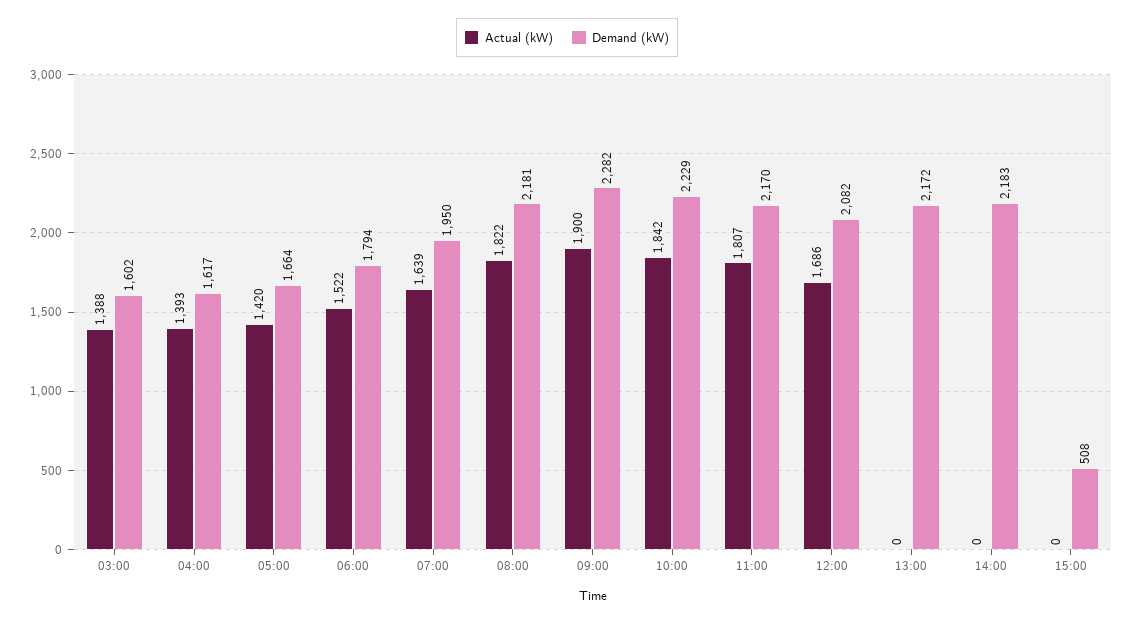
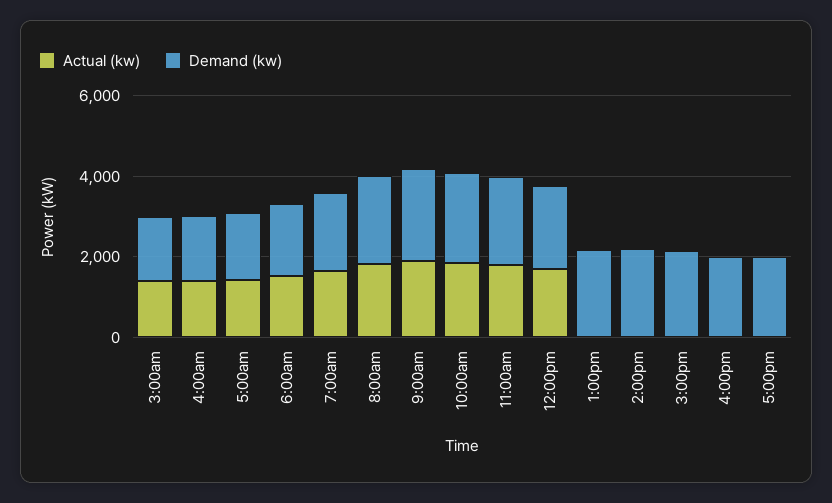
Demand (kW), 15:00: 508 -> 2000
Actual (kW), 4:00pm: none -> 0
Demand (kW), 4:00pm: none -> 2000
Actual (kW), 5:00pm: none -> 0
Demand (kW), 5:00pm: none -> 2000

